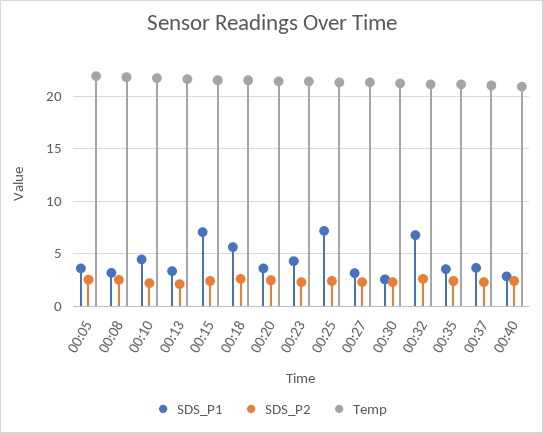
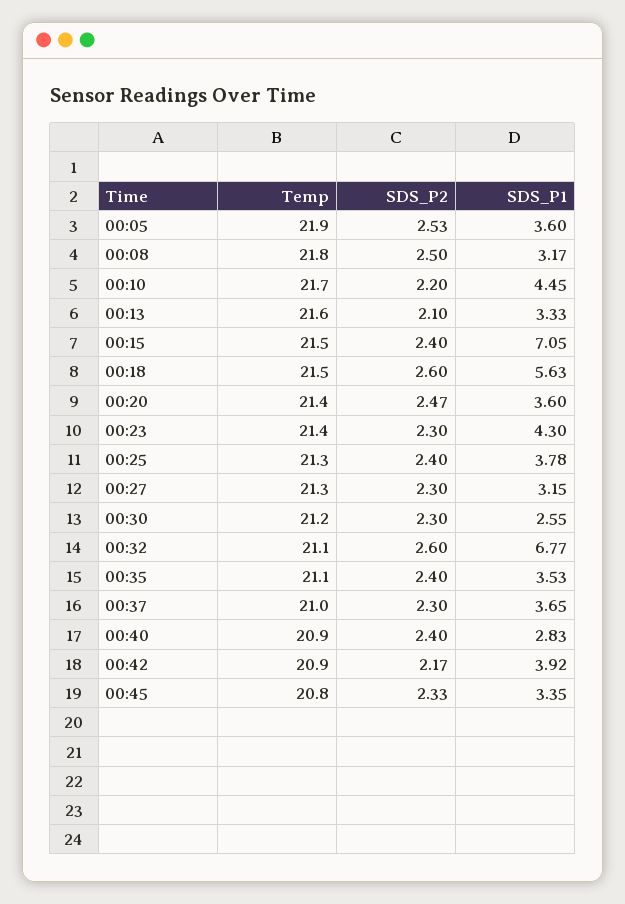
SDS_P1, 00:25: 7 -> 3.78
Temp, 00:42: none -> 20.9
SDS_P2, 00:42: none -> 2.17
SDS_P1, 00:42: none -> 3.92
Temp, 00:45: none -> 20.8
SDS_P2, 00:45: none -> 2.33
SDS_P1, 00:45: none -> 3.35

